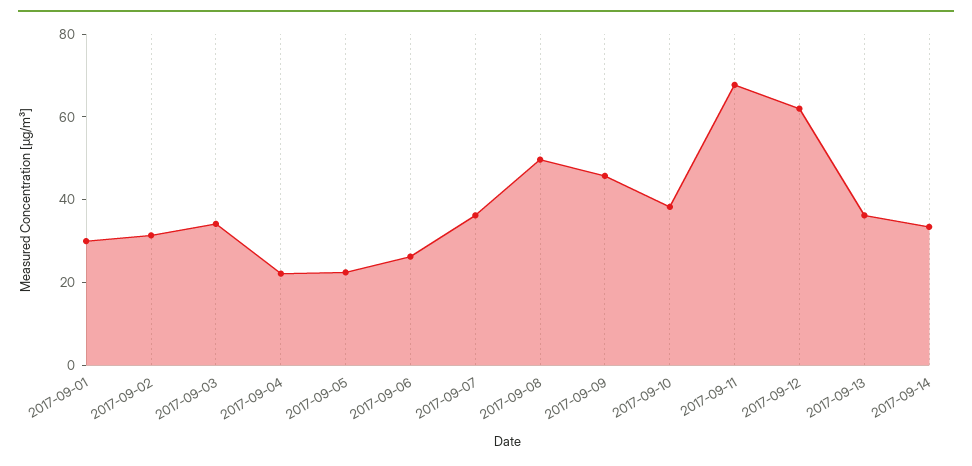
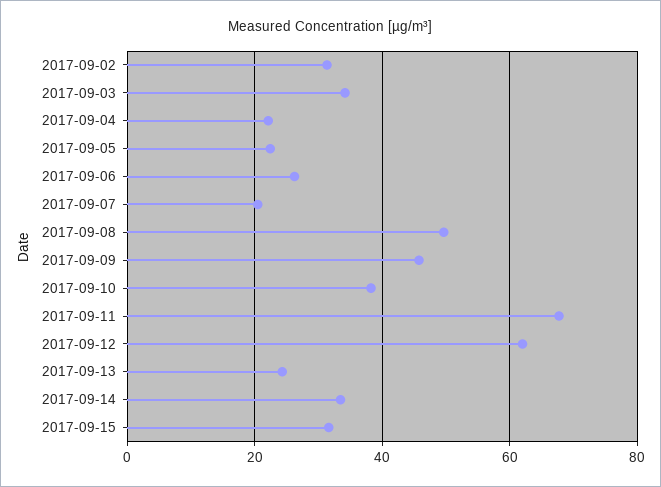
2017-09-01: 30 -> none
2017-09-07: 35 -> 20
2017-09-13: 35 -> 24
2017-09-15: none -> 32

